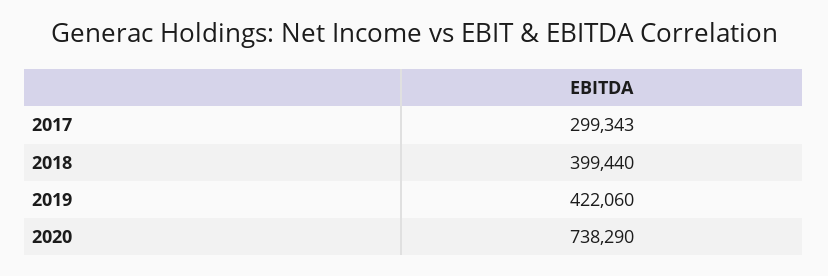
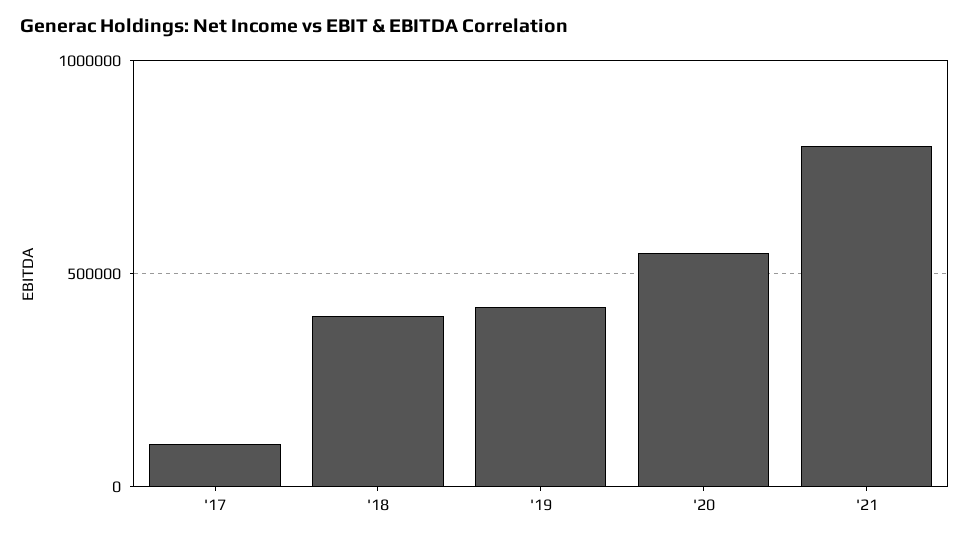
2017: 299343 -> 100000
2020: 738290 -> 550000
'21: none -> 800000

